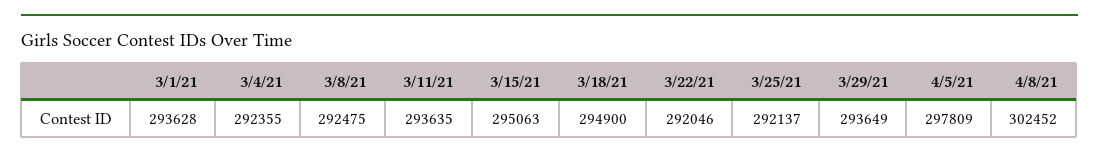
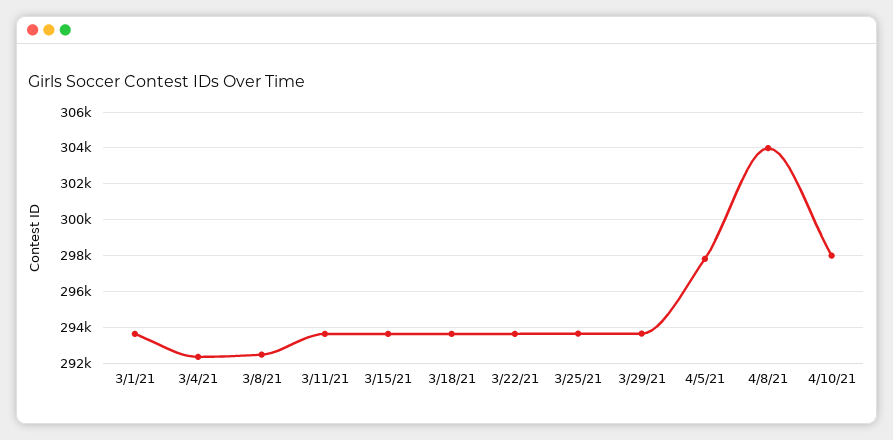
3/15/21: 295063 -> 293500
3/18/21: 294900 -> 293500
3/22/21: 292046 -> 293500
3/25/21: 292137 -> 293500
4/8/21: 302452 -> 304000
4/10/21: none -> 298000

